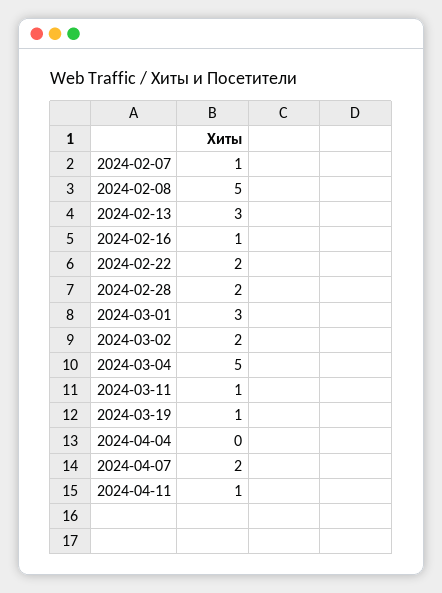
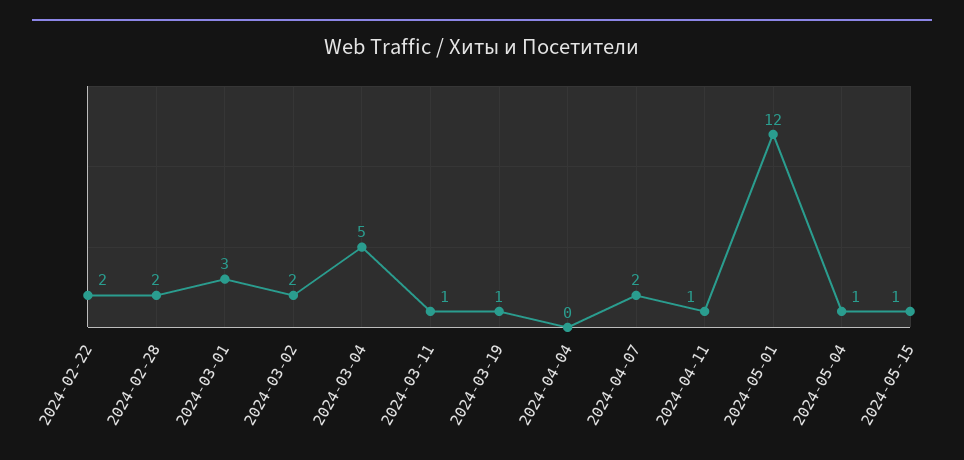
2024-02-07: 1 -> none
2024-02-08: 5 -> none
2024-02-13: 3 -> none
2024-02-16: 1 -> none
2024-05-01: none -> 12
2024-05-04: none -> 1
2024-05-15: none -> 1

